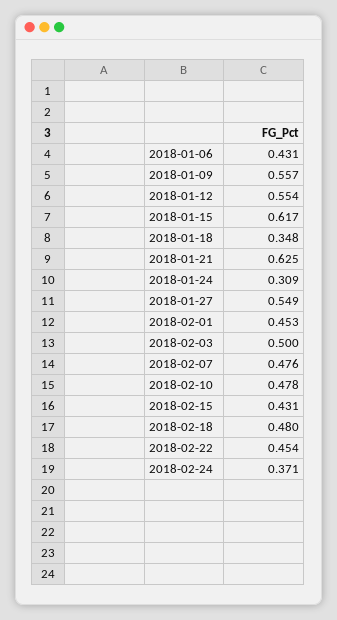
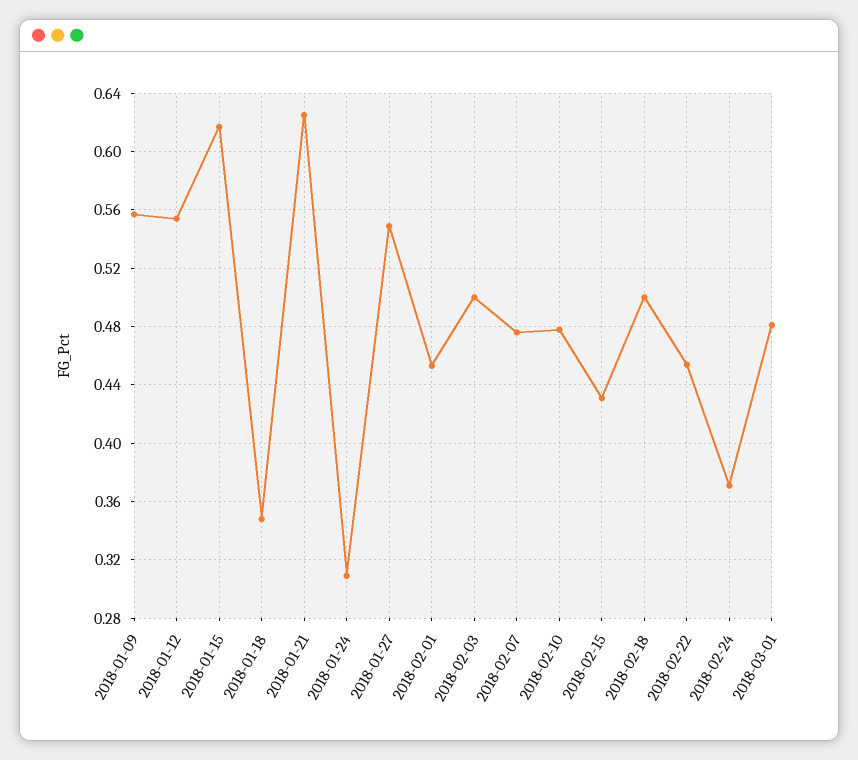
2018-01-06: 0.431 -> none
2018-02-18: 0.48 -> 0.5
2018-03-01: none -> 0.48

